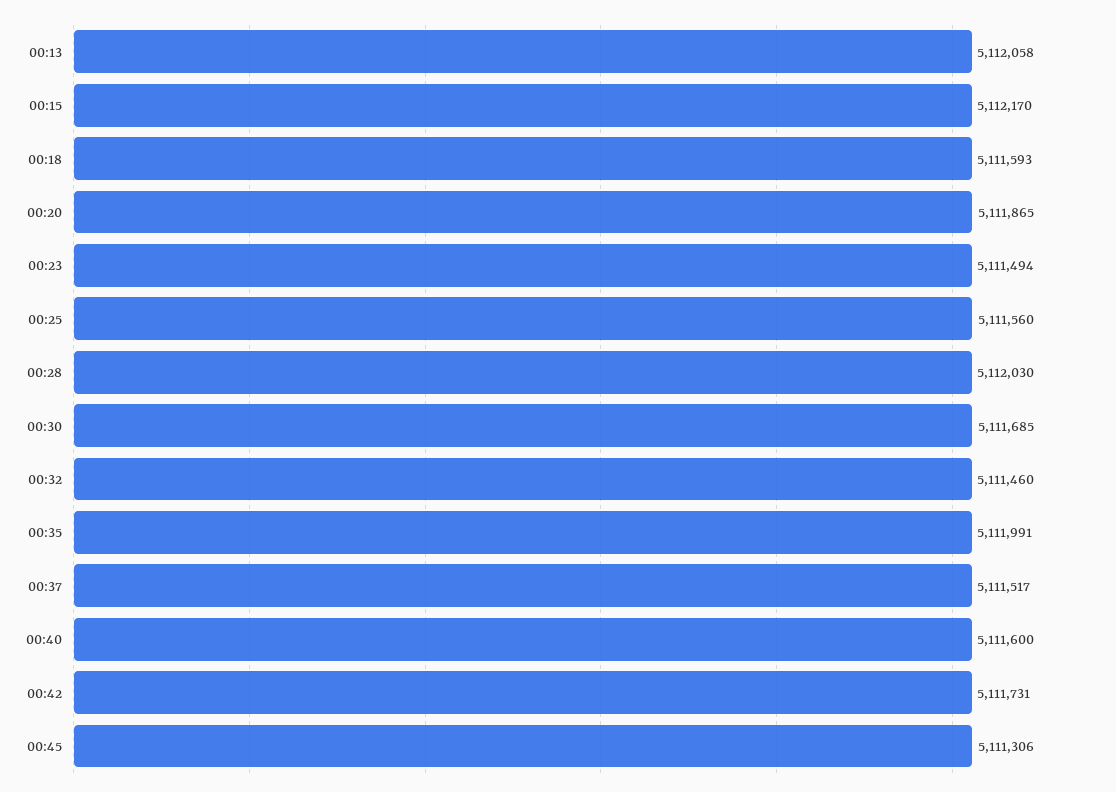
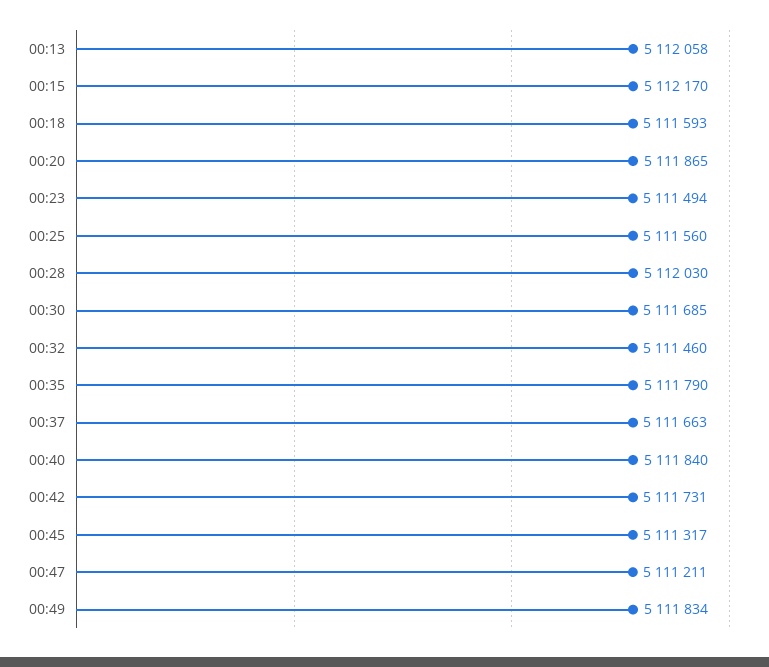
00:35: 5111991 -> 5111790
00:37: 5111517 -> 5111663
00:40: 5111600 -> 5111840
00:45: 5111306 -> 5111317
00:47: none -> 5111211
00:49: none -> 5111834

